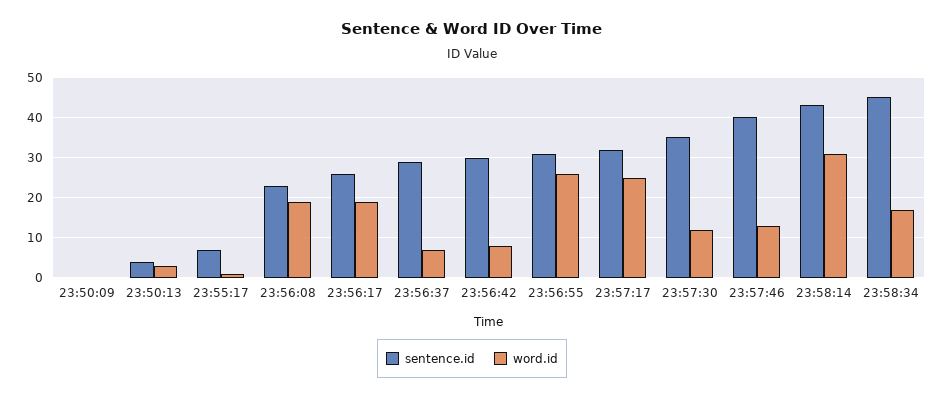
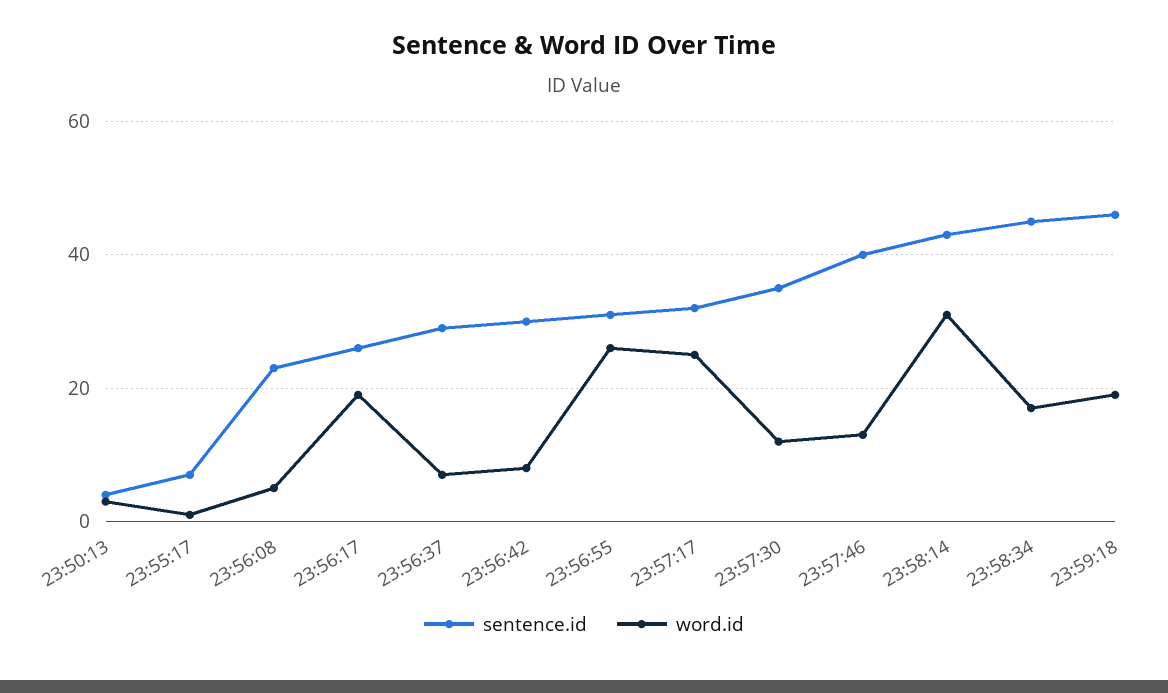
sentence.id, 23:50:09: 0 -> none
word.id, 23:50:09: 0 -> none
word.id, 23:56:08: 20 -> 5
sentence.id, 23:59:18: none -> 45
word.id, 23:59:18: none -> 20

